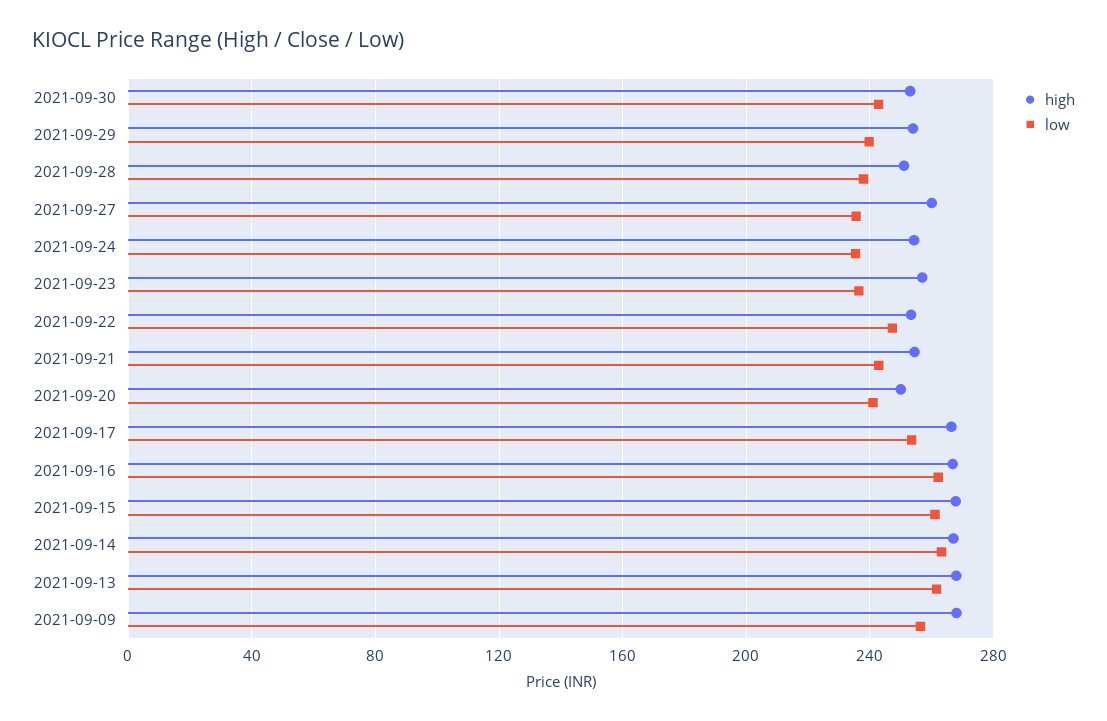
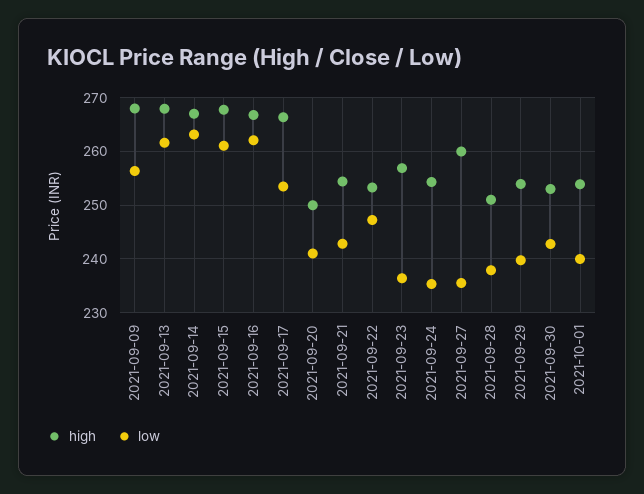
high, 2021-10-01: none -> 254
low, 2021-10-01: none -> 240

